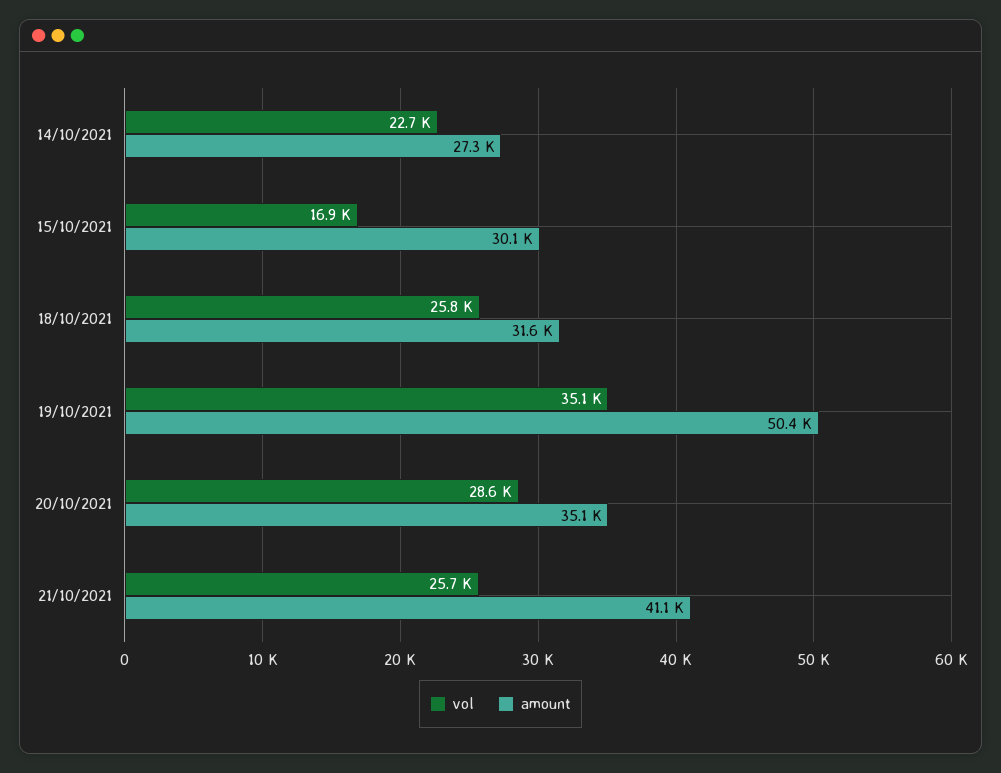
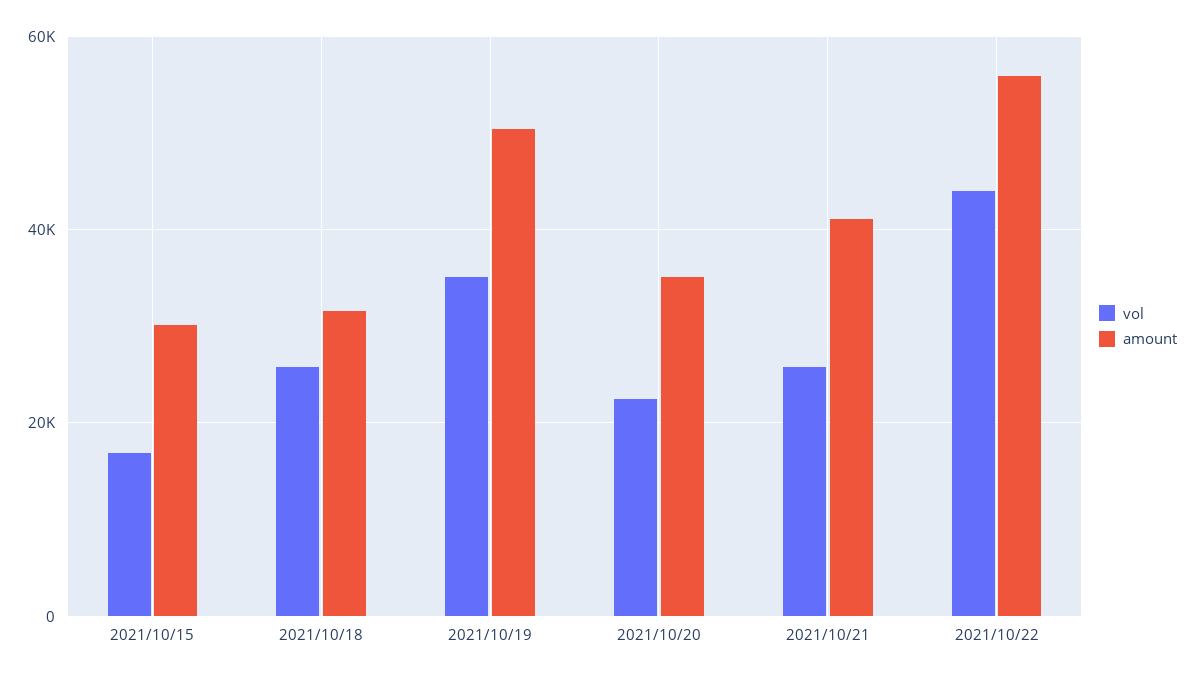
vol, 14/10/2021: 22700 -> none
amount, 14/10/2021: 27300 -> none
vol, 20/10/2021: 28600 -> 22000
vol, 2021/10/22: none -> 44000
amount, 2021/10/22: none -> 56000

